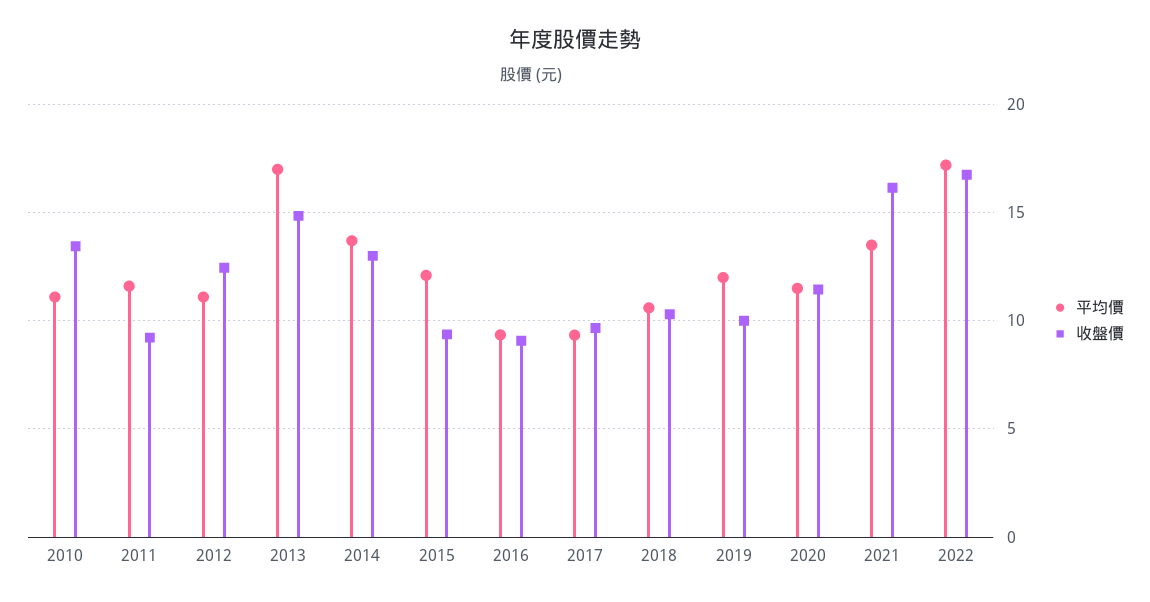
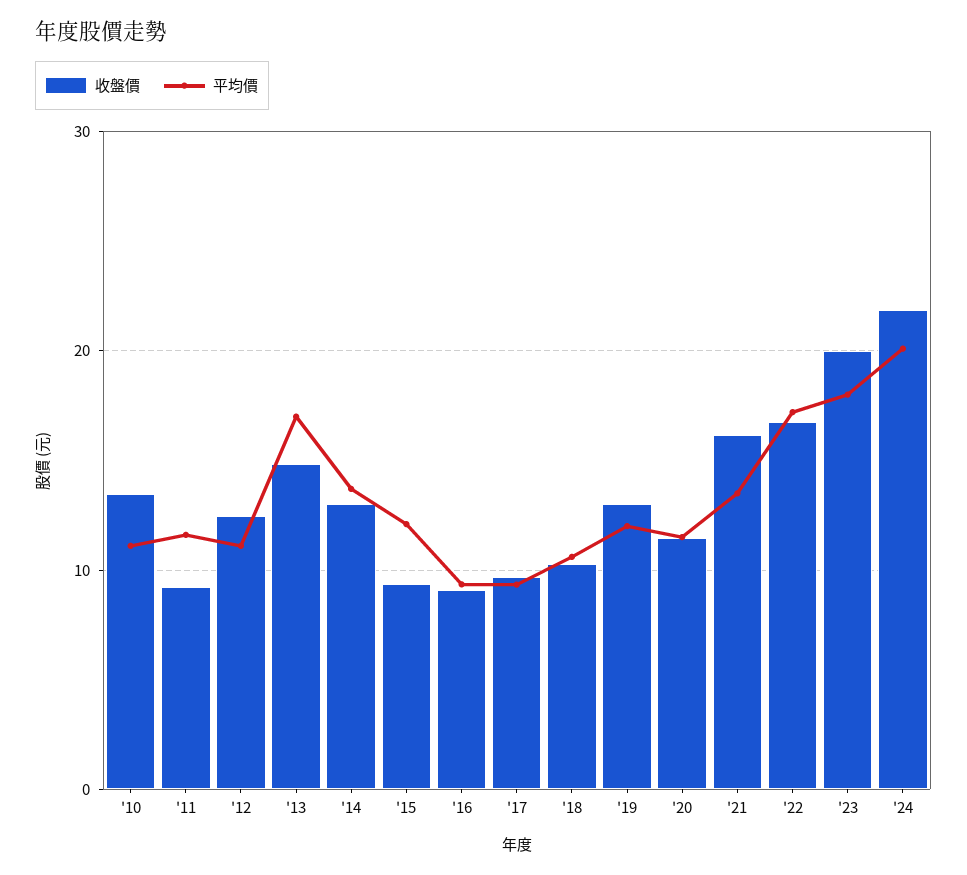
收盤價, 2019: 10 -> 13
收盤價, '23: none -> 20
平均價, '23: none -> 18
收盤價, '24: none -> 22
平均價, '24: none -> 20

